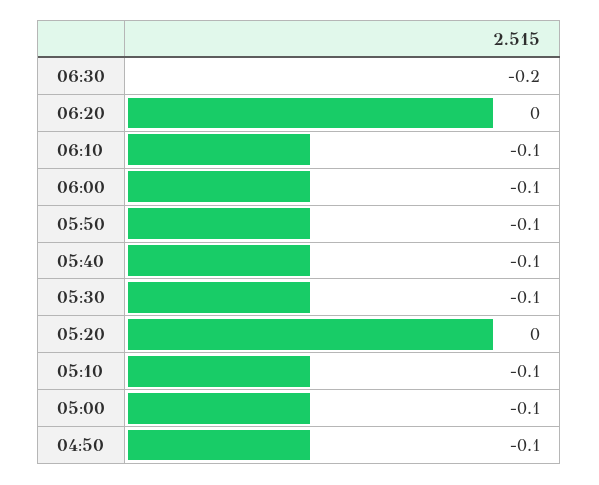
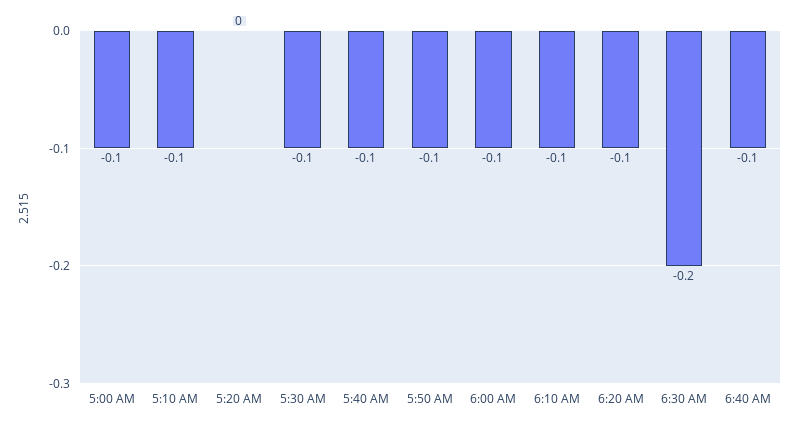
06:20: 0 -> -0.1
04:50: -0.1 -> none
6:40 AM: none -> -0.1

